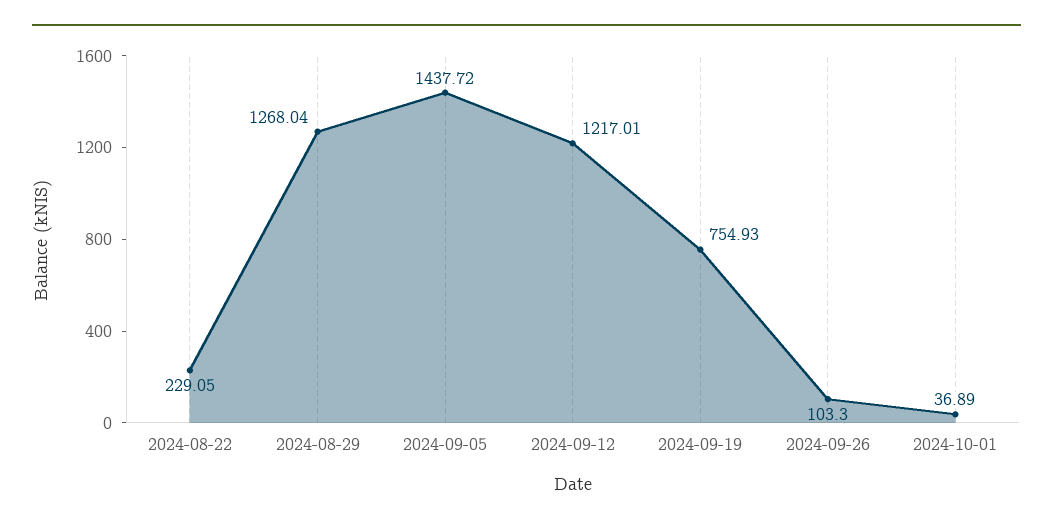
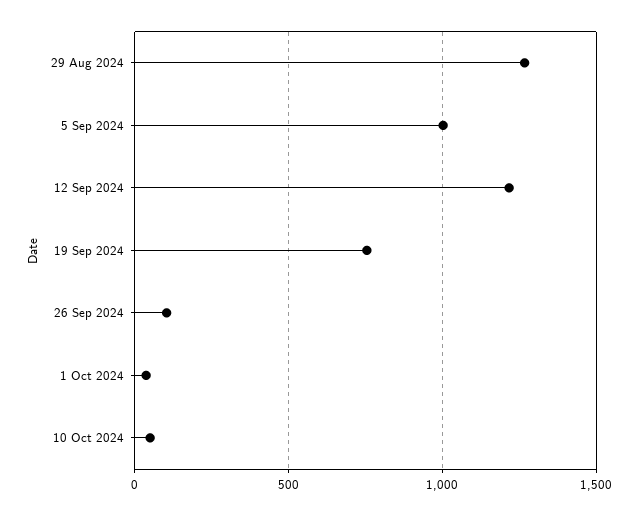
2024-08-22: 229.05 -> none
2024-09-05: 1437.72 -> 1000
10 Oct 2024: none -> 50

